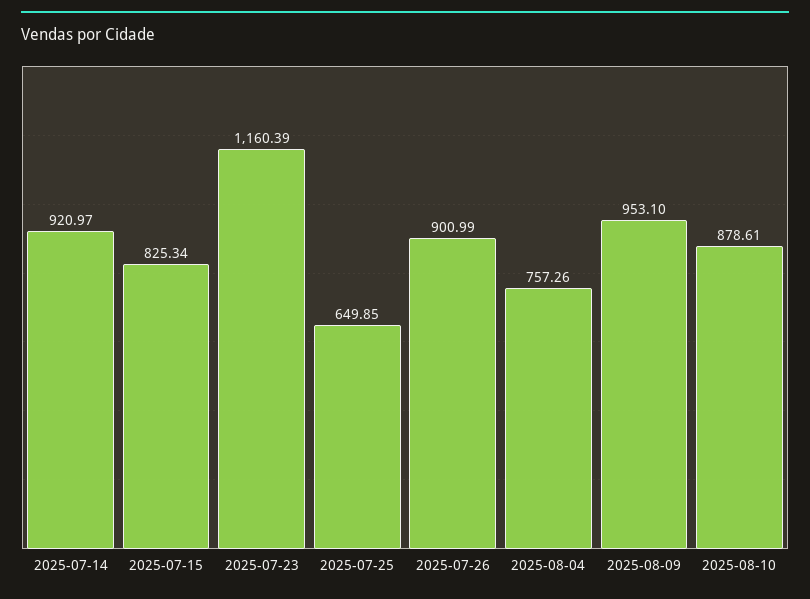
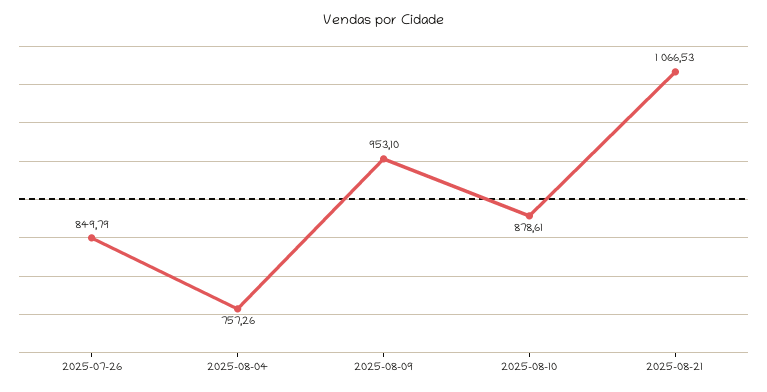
2025-07-14: 920.97 -> none
2025-07-15: 825.34 -> none
2025-07-23: 1160.39 -> none
2025-07-25: 649.85 -> none
2025-07-26: 900.99 -> 849.79
2025-08-21: none -> 1066.53

